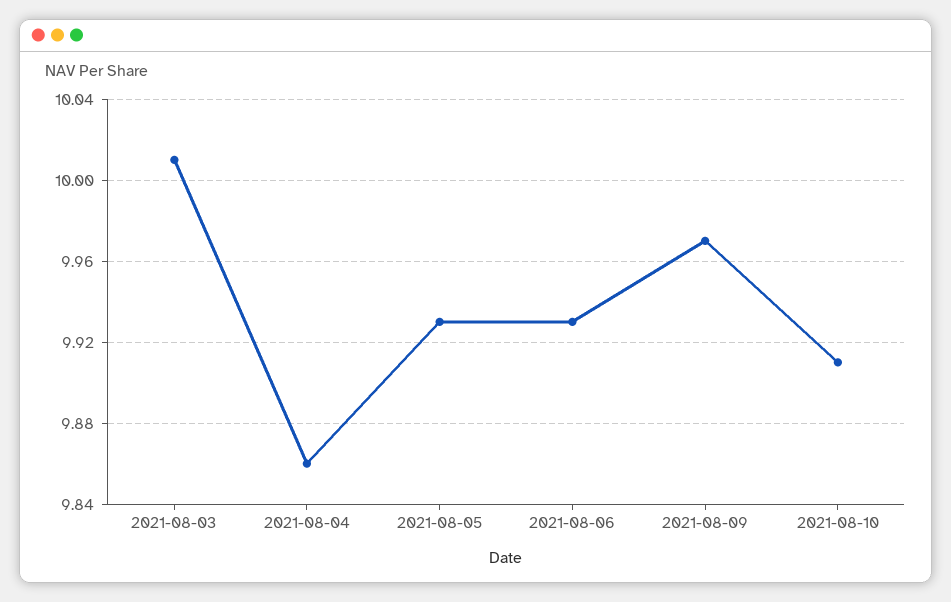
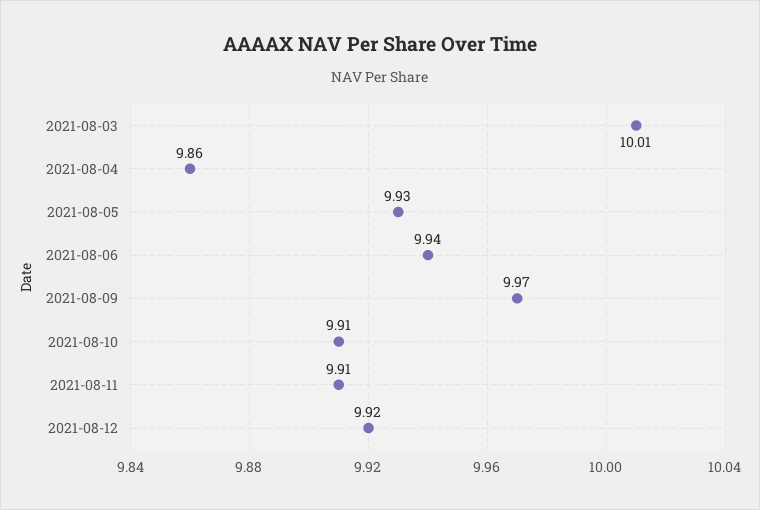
2021-08-06: 9.93 -> 9.94
2021-08-11: none -> 9.91
2021-08-12: none -> 9.92

